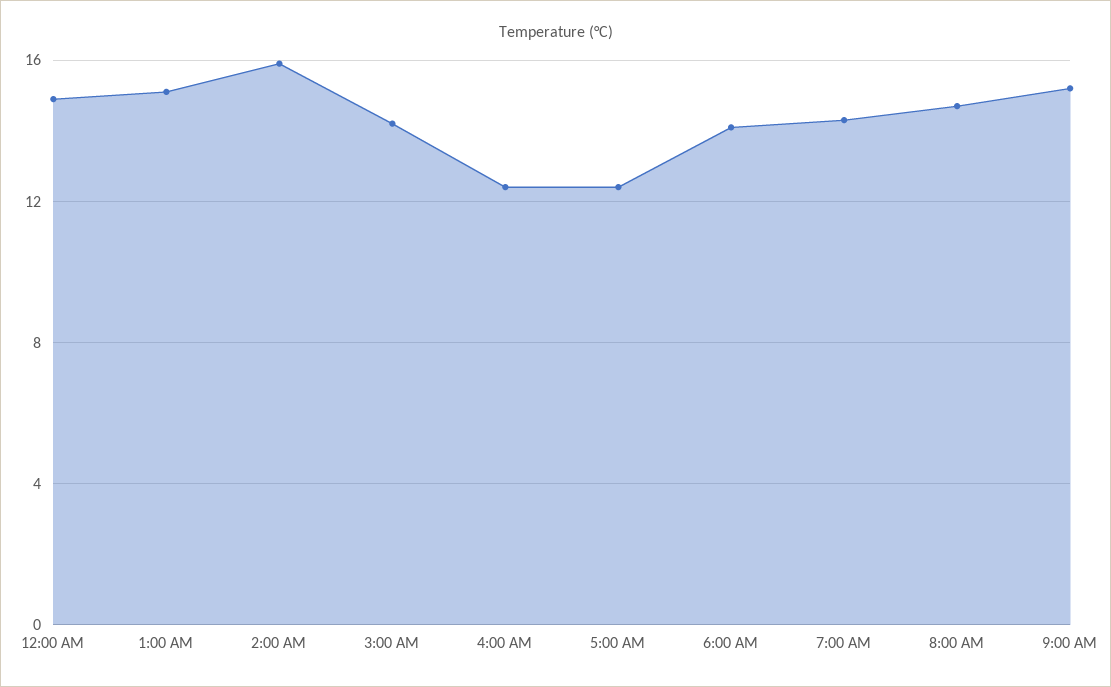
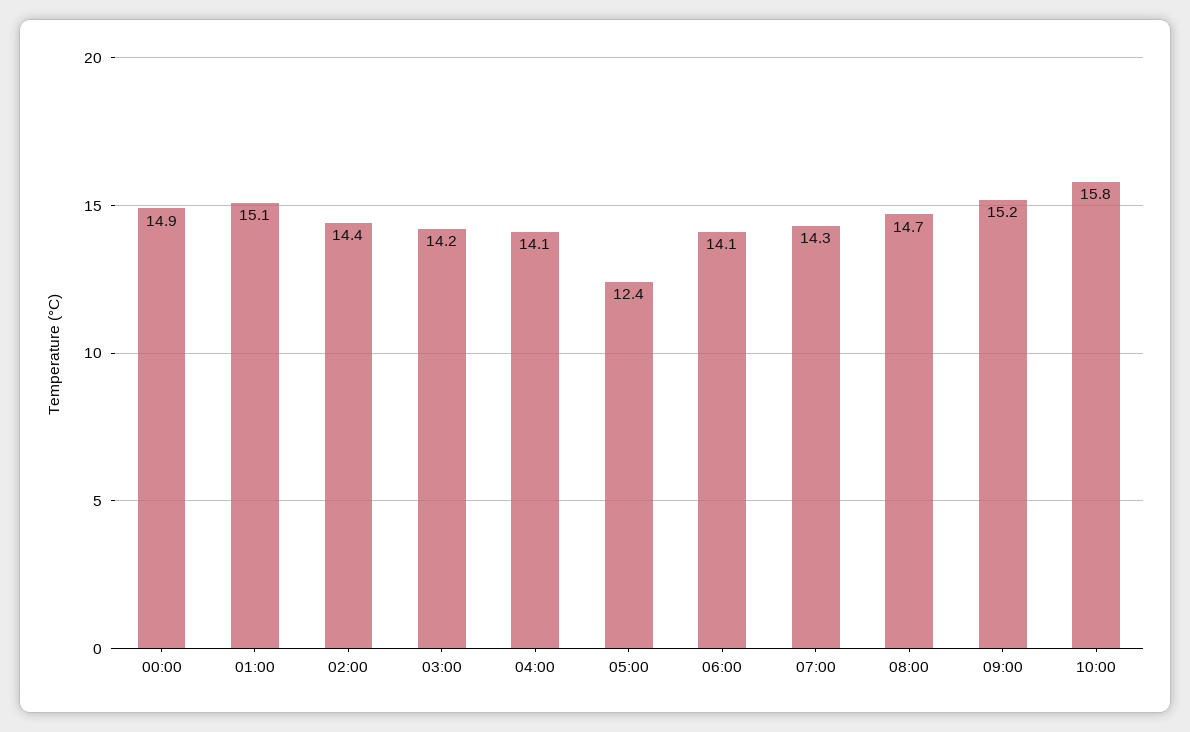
2:00 AM: 16 -> 14.4
4:00 AM: 12.5 -> 14.1
10:00: none -> 15.8

